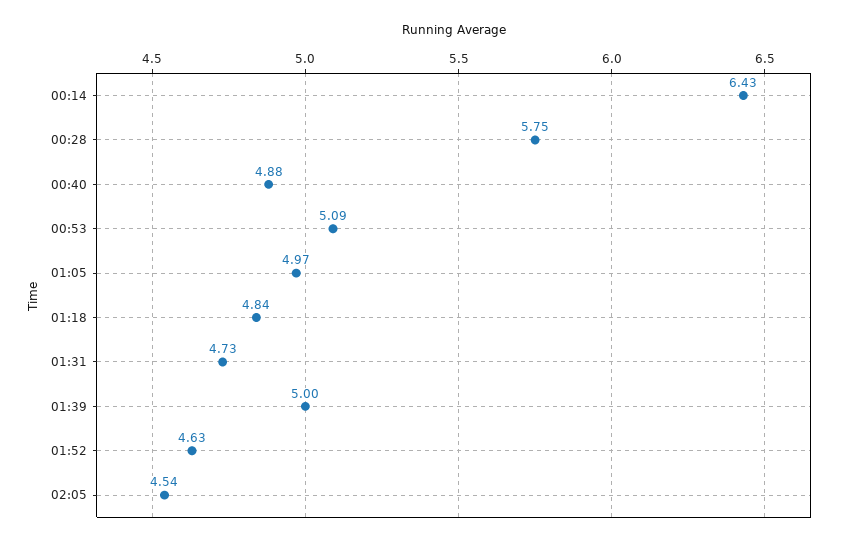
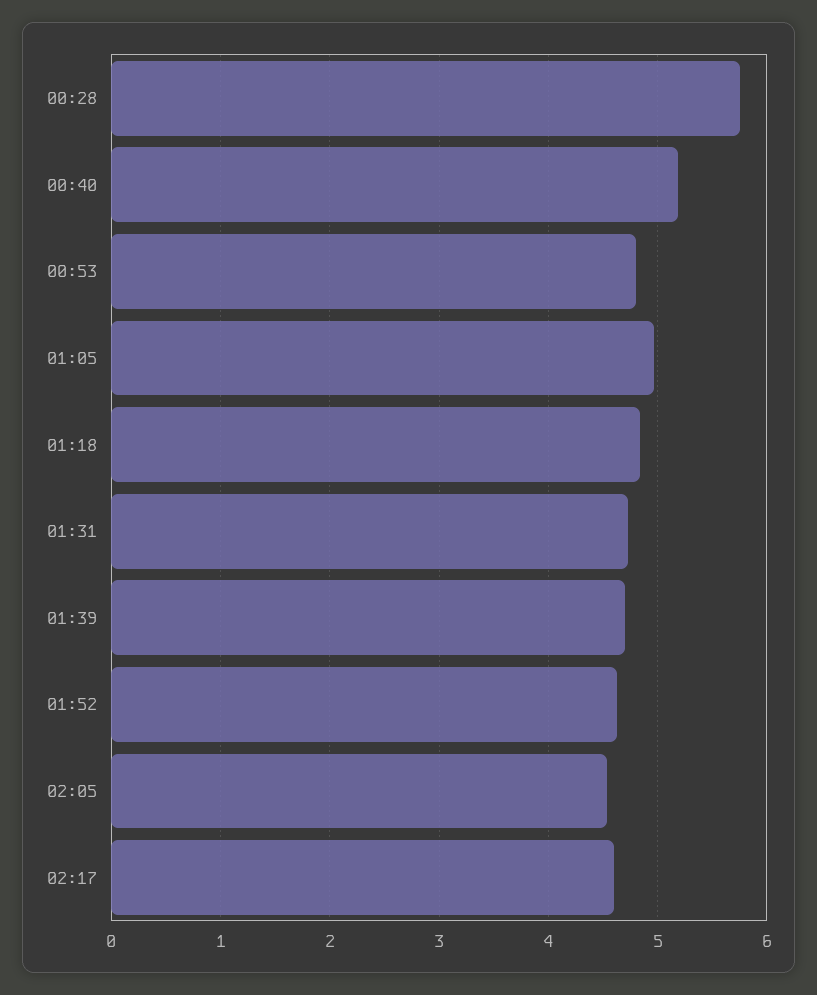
00:14: 6.43 -> none
00:40: 4.88 -> 5.2
00:53: 5.09 -> 4.8
01:39: 5 -> 4.7
02:17: none -> 4.6

